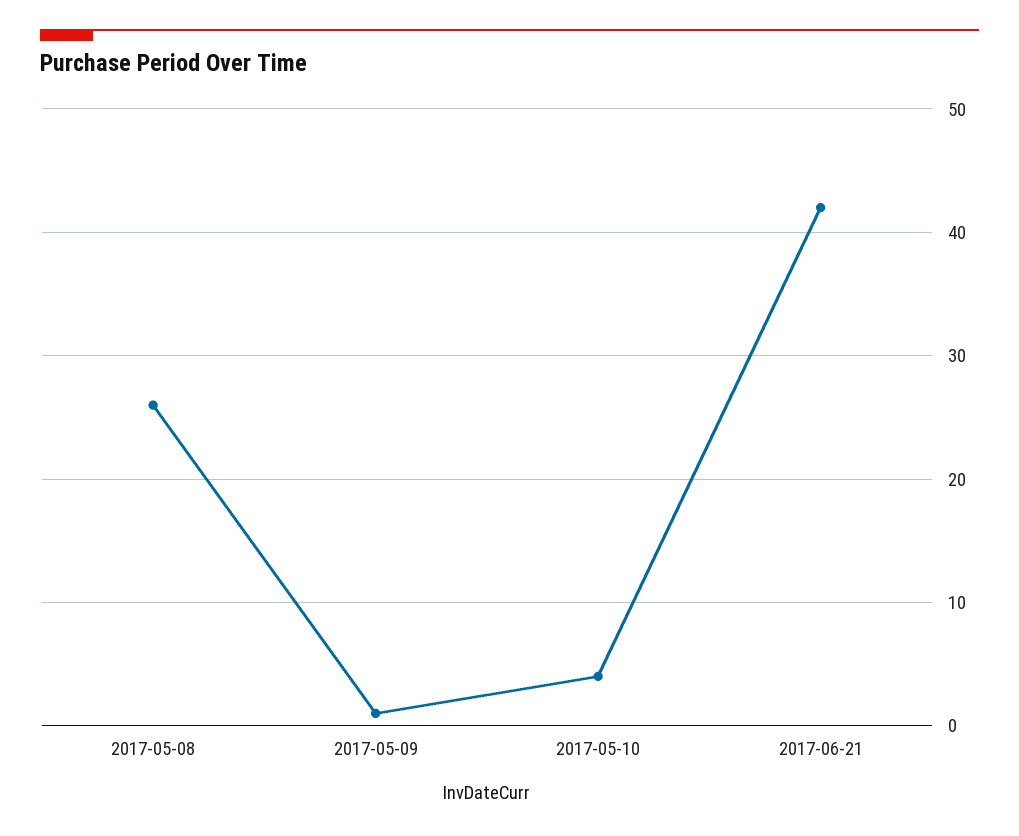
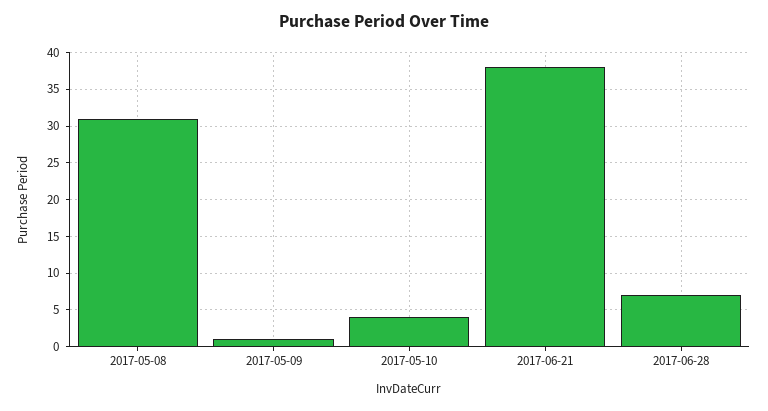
2017-05-08: 26 -> 31
2017-06-21: 42 -> 38
2017-06-28: none -> 7

